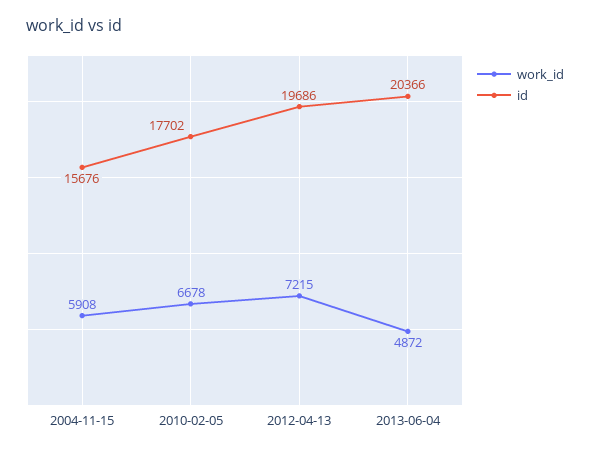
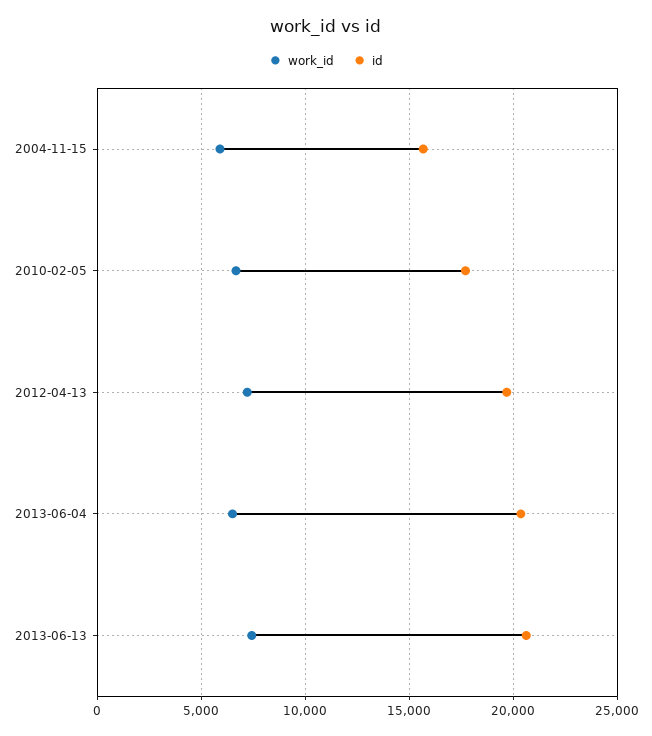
work_id, 2013-06-04: 4872 -> 6500
work_id, 2013-06-13: none -> 7500
id, 2013-06-13: none -> 20500

